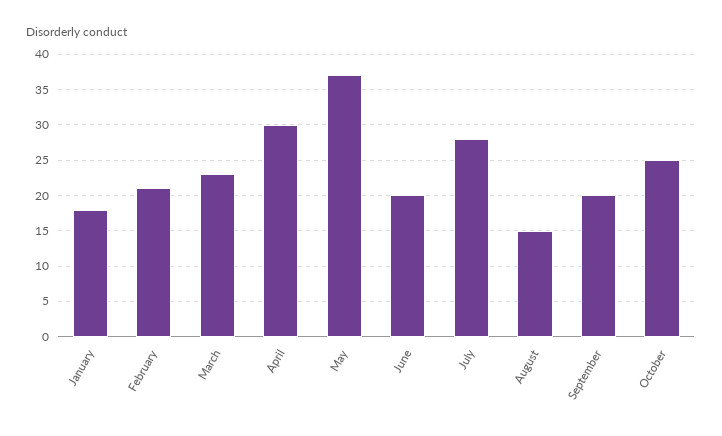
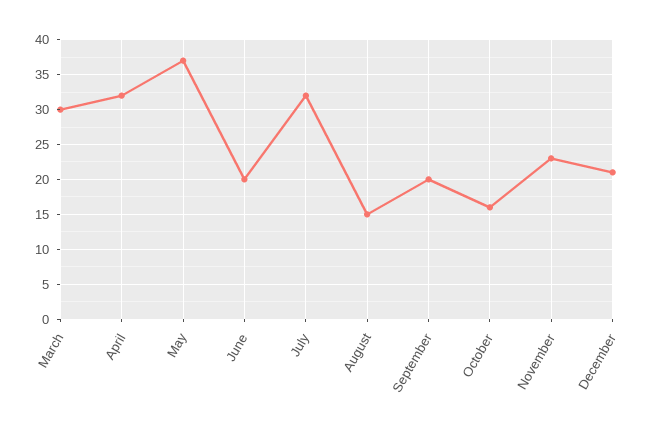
January: 18 -> none
February: 21 -> none
March: 23 -> 30
April: 30 -> 32
July: 28 -> 32
October: 25 -> 16
November: none -> 23
December: none -> 21

